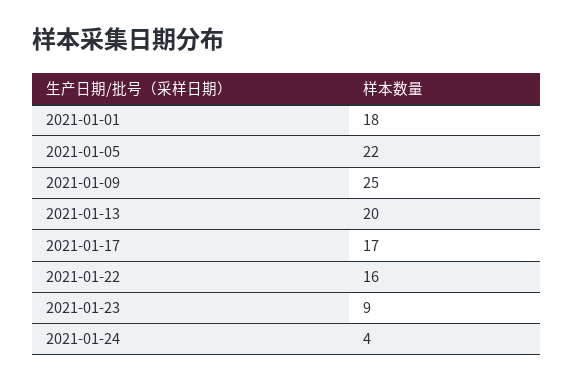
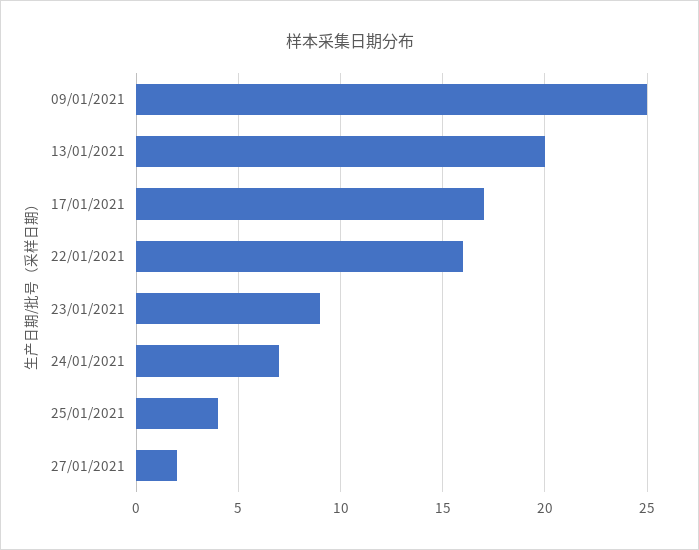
2021-01-01: 18 -> none
2021-01-05: 22 -> none
2021-01-24: 4 -> 7
25/01/2021: none -> 4
27/01/2021: none -> 2

